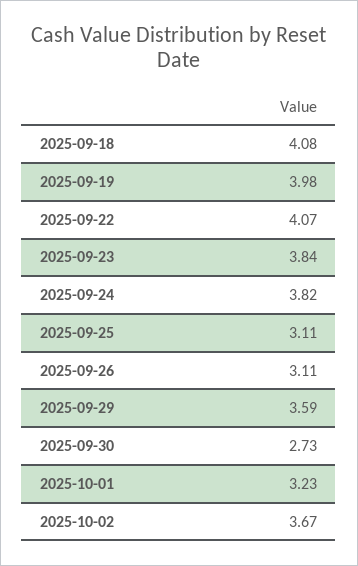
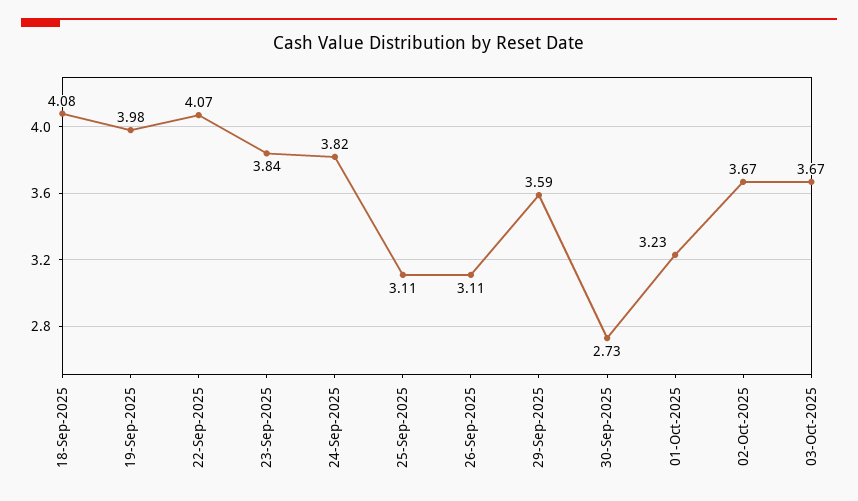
03-Oct-2025: none -> 3.67

